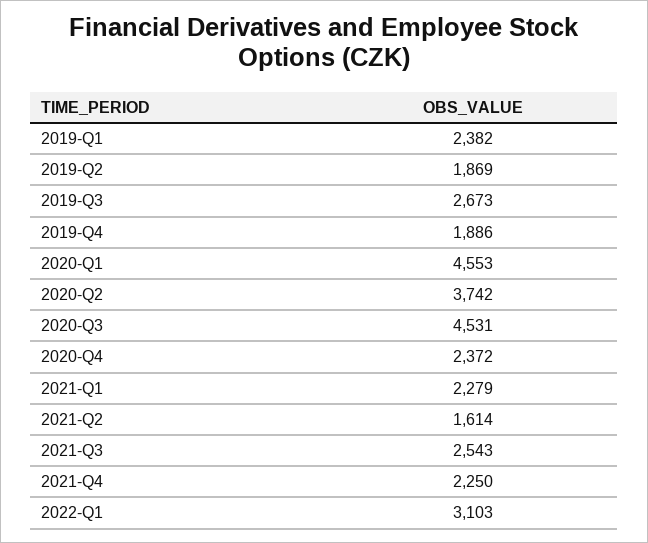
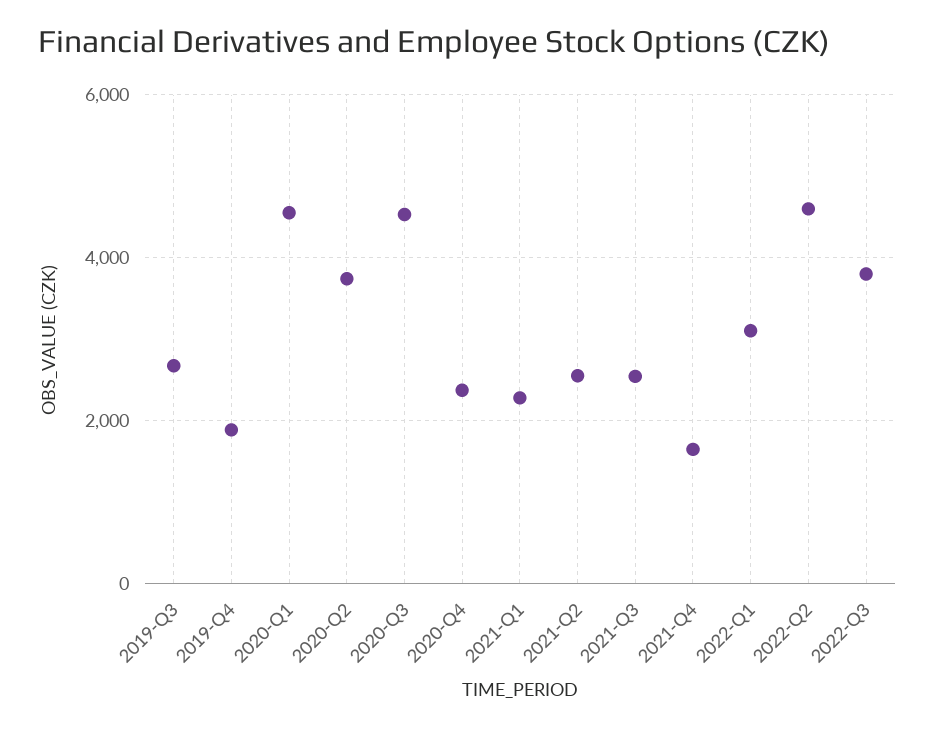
2019-Q1: 2382 -> none
2019-Q2: 1869 -> none
2021-Q2: 1614 -> 2600
2021-Q4: 2250 -> 1600
2022-Q2: none -> 4600
2022-Q3: none -> 3800

